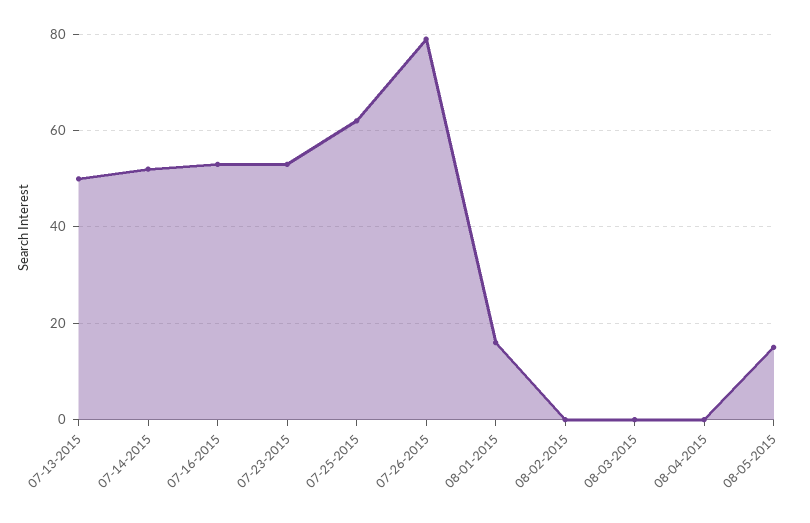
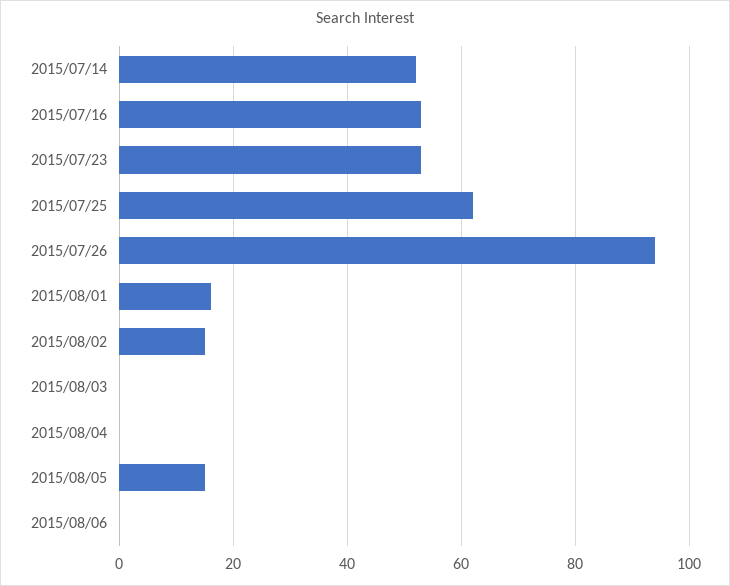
07-13-2015: 50 -> none
07-26-2015: 80 -> 95
08-02-2015: 0 -> 15
2015/08/06: none -> 0

